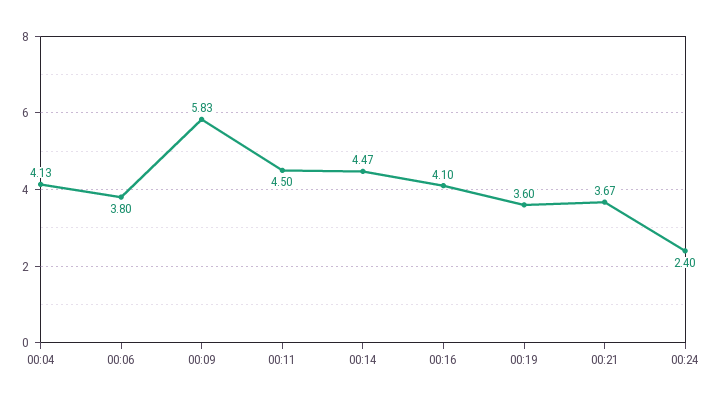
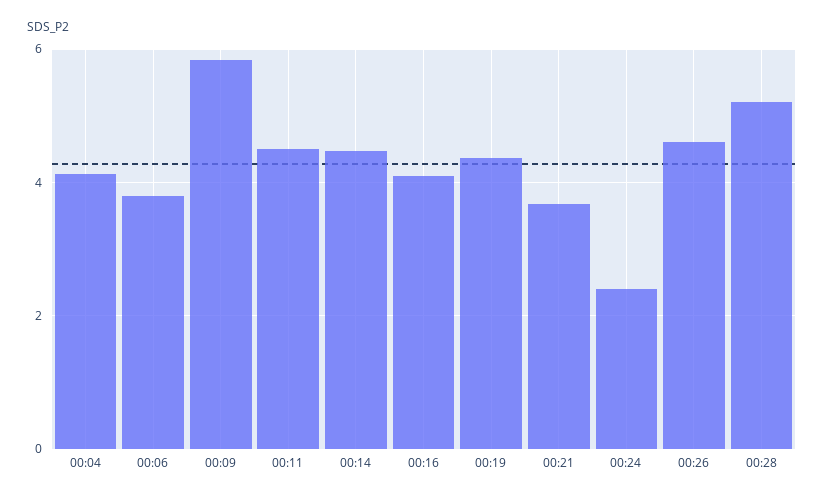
00:19: 3.6 -> 4.4
00:26: none -> 4.6
00:28: none -> 5.2

